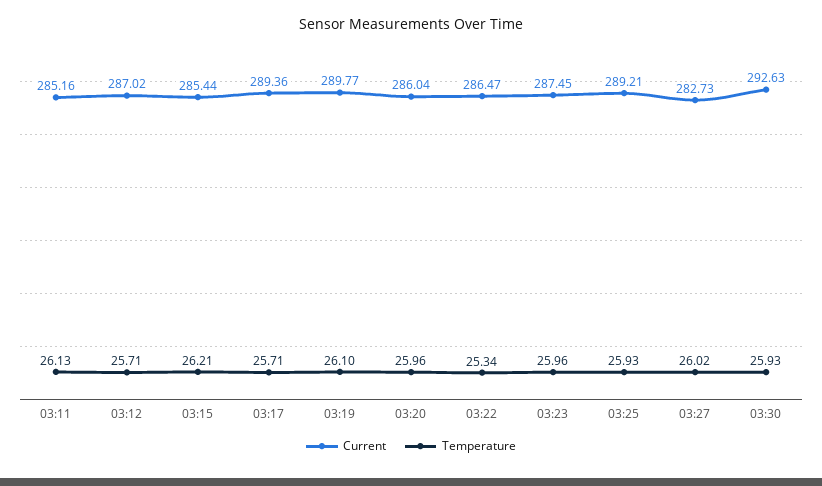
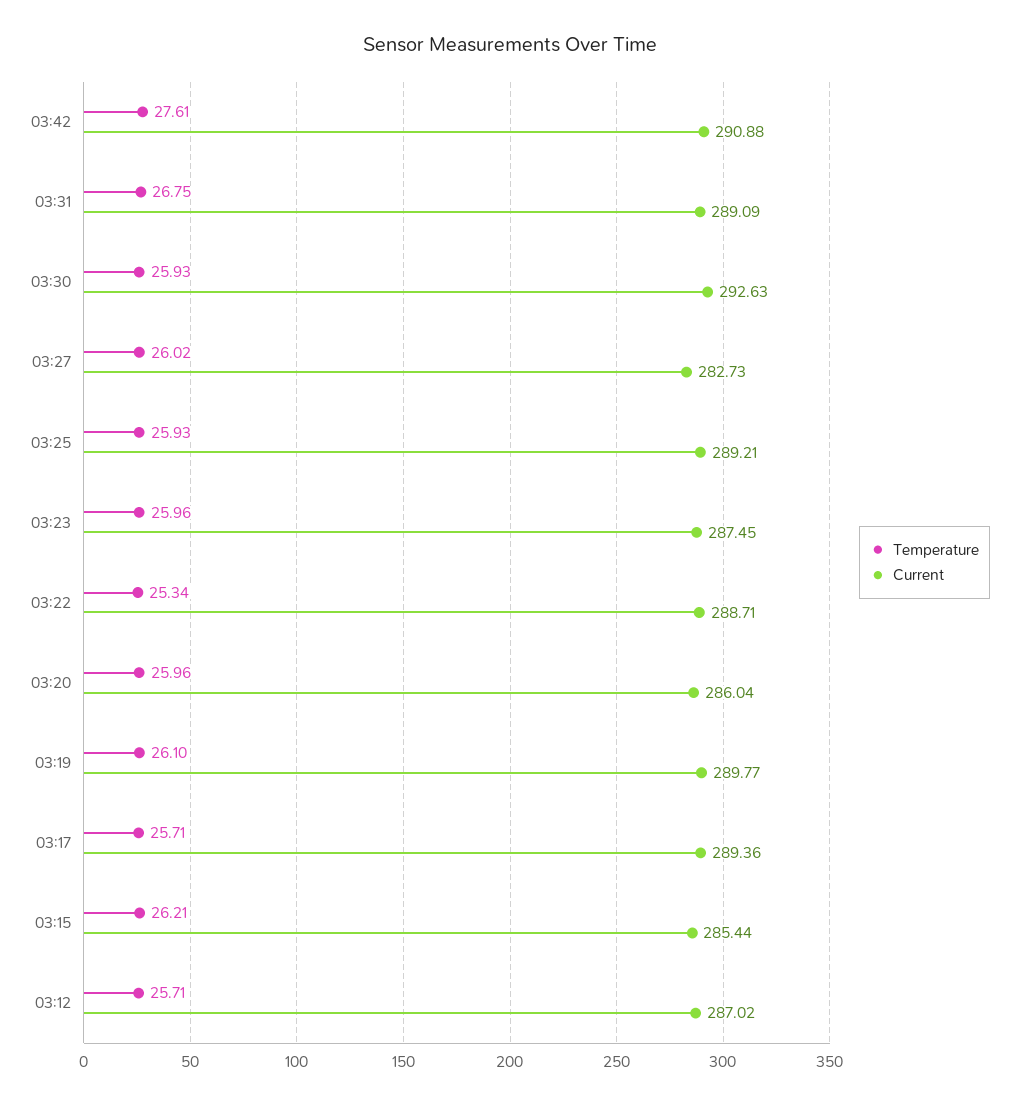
Current, 03:11: 285.16 -> none
Temperature, 03:11: 26.13 -> none
Current, 03:22: 286.47 -> 288.71
Temperature, 03:42: none -> 27.61
Current, 03:42: none -> 290.88
Temperature, 03:31: none -> 26.75
Current, 03:31: none -> 289.09

